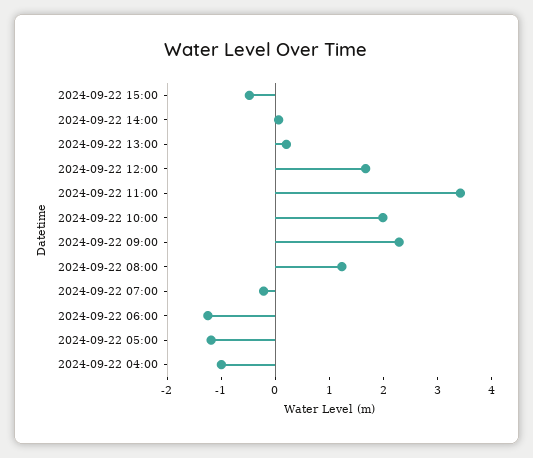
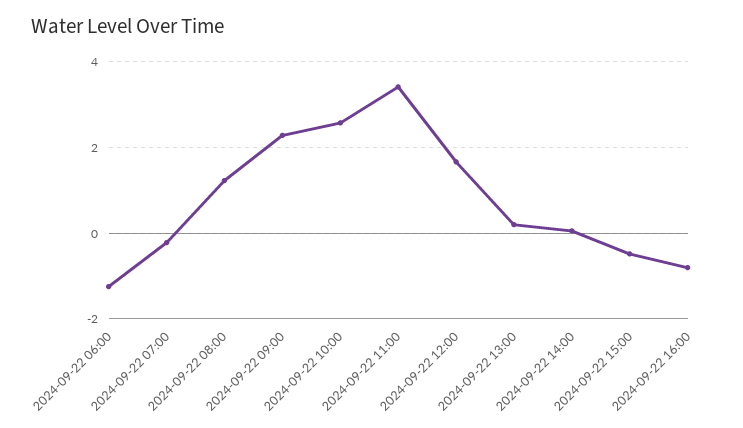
2024-09-22 10:00: 2 -> 2.6
2024-09-22 05:00: -1.2 -> none
2024-09-22 04:00: -1 -> none
2024-09-22 16:00: none -> -0.8

